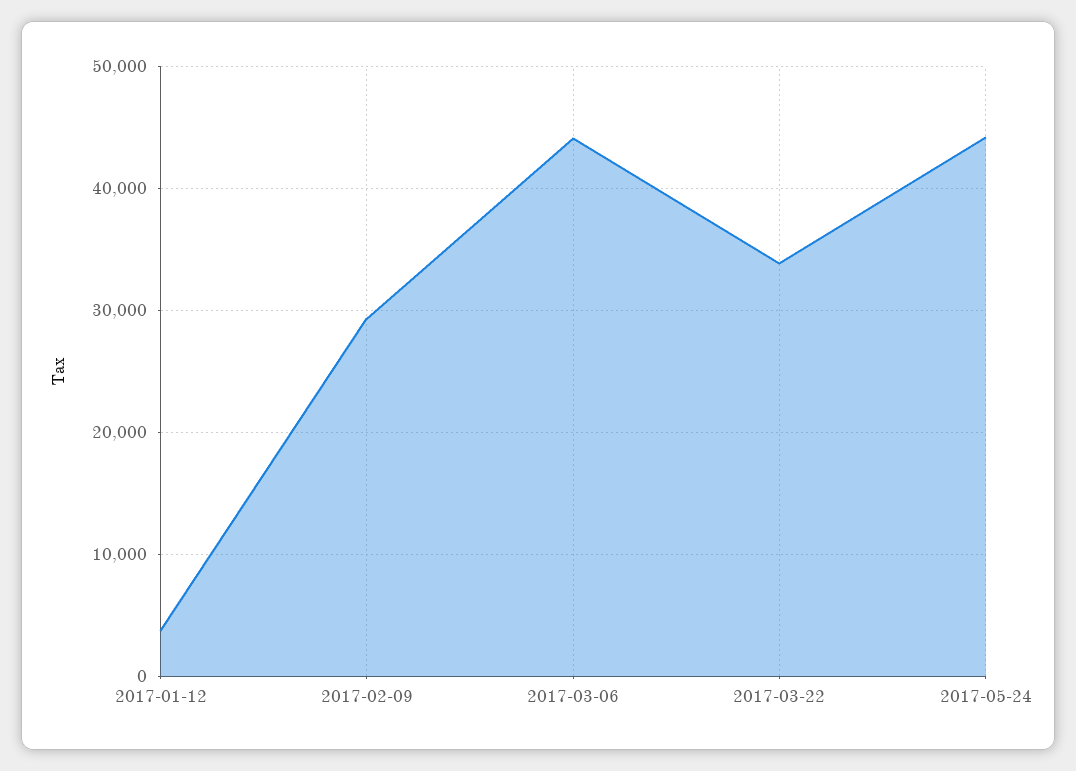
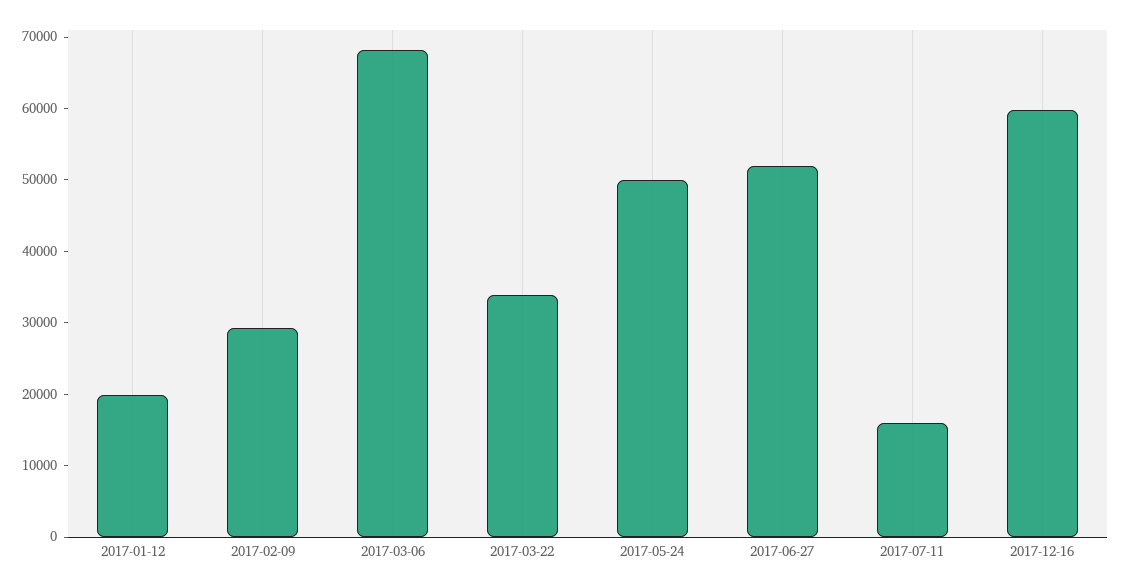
2017-01-12: 4000 -> 20000
2017-03-06: 44000 -> 68000
2017-05-24: 44000 -> 50000
2017-06-27: none -> 52000
2017-07-11: none -> 16000
2017-12-16: none -> 60000

